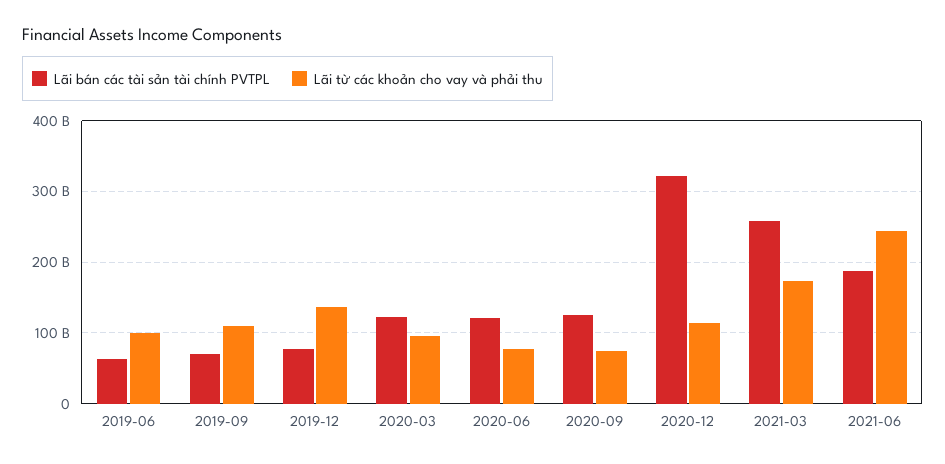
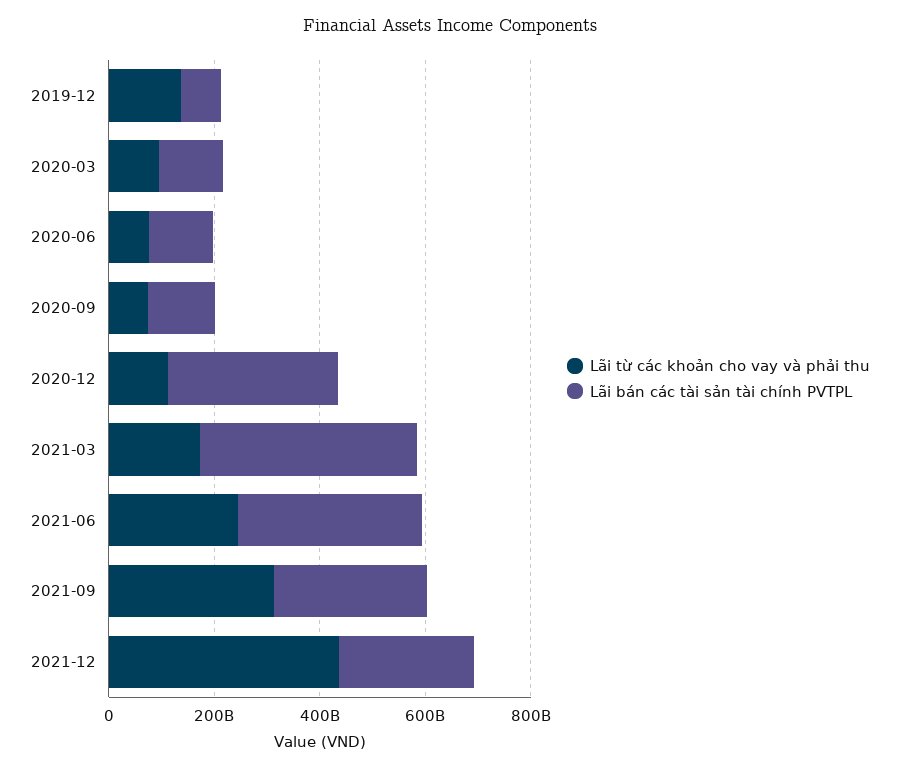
Lãi bán các tài sản tài chính PVTPL, 2019-06: 60000000000 -> none
Lãi từ các khoản cho vay và phải thu, 2019-06: 100000000000 -> none
Lãi bán các tài sản tài chính PVTPL, 2019-09: 70000000000 -> none
Lãi từ các khoản cho vay và phải thu, 2019-09: 110000000000 -> none
Lãi bán các tài sản tài chính PVTPL, 2021-03: 260000000000 -> 400000000000
Lãi bán các tài sản tài chính PVTPL, 2021-06: 190000000000 -> 350000000000
Lãi từ các khoản cho vay và phải thu, 2021-09: none -> 300000000000
Lãi bán các tài sản tài chính PVTPL, 2021-09: none -> 300000000000
Lãi từ các khoản cho vay và phải thu, 2021-12: none -> 450000000000
Lãi bán các tài sản tài chính PVTPL, 2021-12: none -> 250000000000

